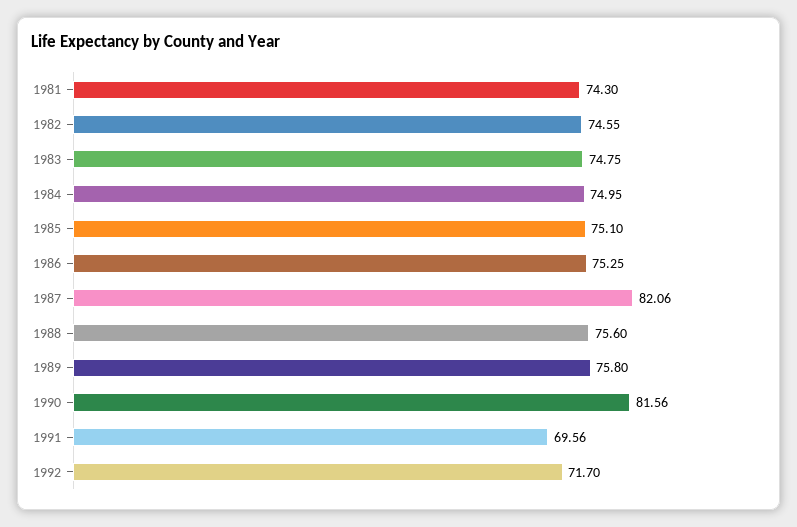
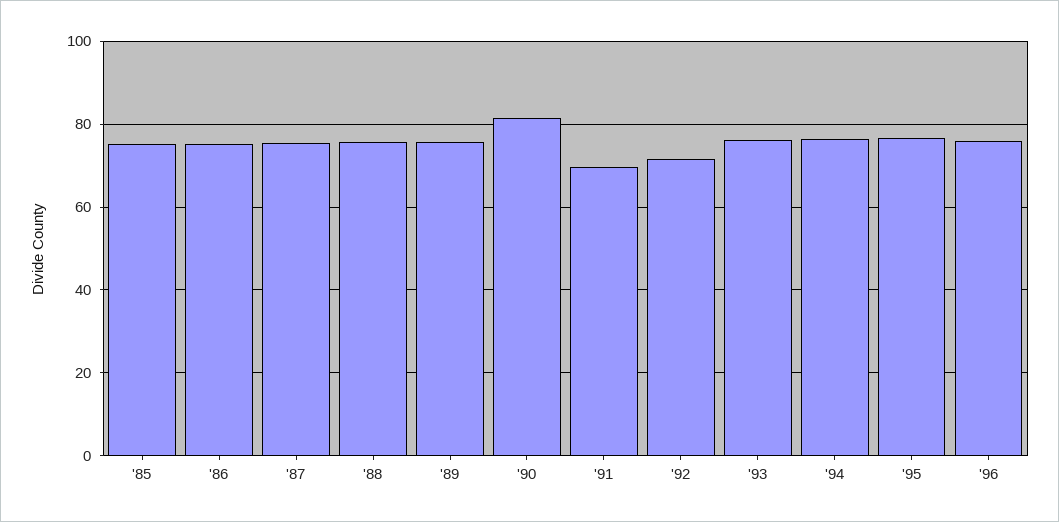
1981: 74.3 -> none
1982: 74.55 -> none
1983: 74.75 -> none
1984: 74.95 -> none
1987: 82.06 -> 76
'93: none -> 76
'94: none -> 76
'95: none -> 76
'96: none -> 76

